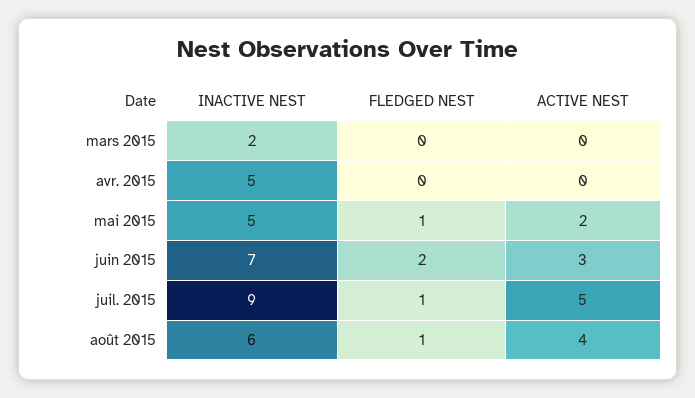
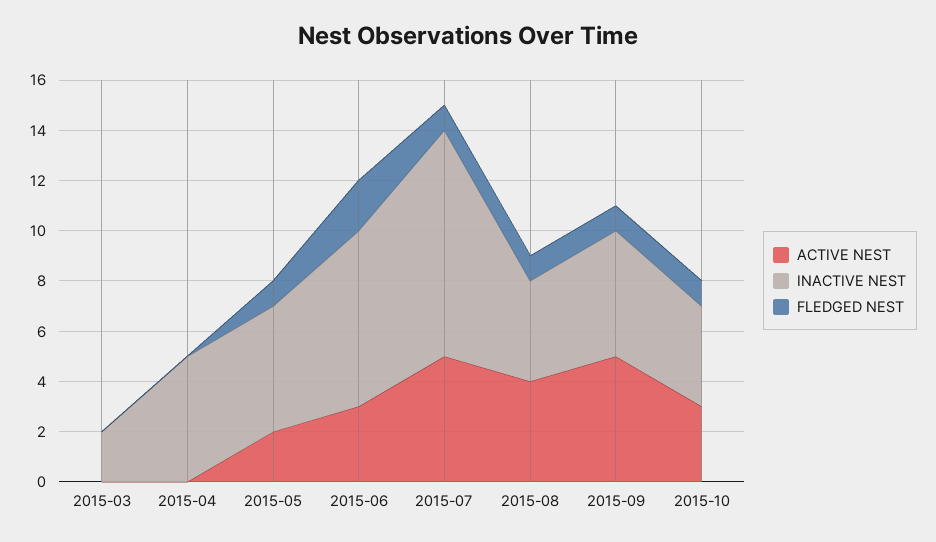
INACTIVE NEST, août 2015: 6 -> 4
ACTIVE NEST, 2015-09: none -> 5
INACTIVE NEST, 2015-09: none -> 5
FLEDGED NEST, 2015-09: none -> 1
ACTIVE NEST, 2015-10: none -> 3
INACTIVE NEST, 2015-10: none -> 4
FLEDGED NEST, 2015-10: none -> 1

